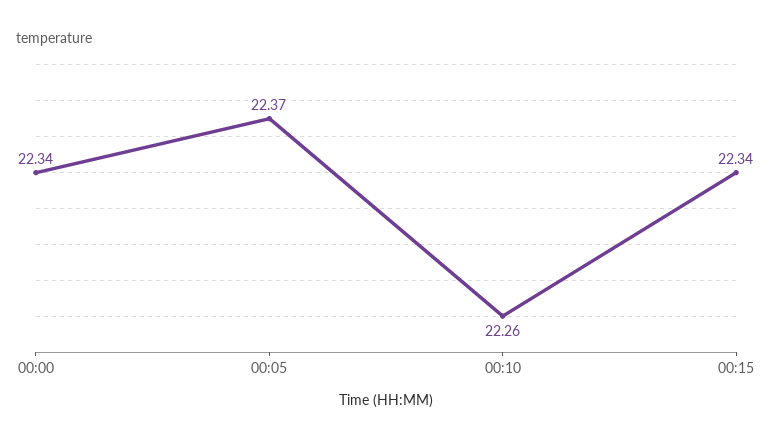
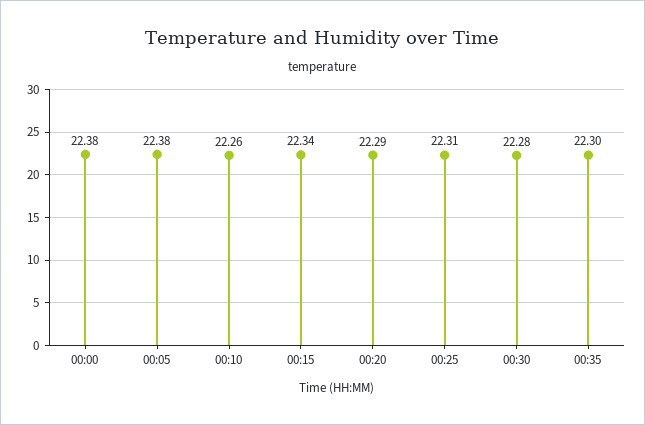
00:00: 22.34 -> 22.38
00:05: 22.37 -> 22.38
00:20: none -> 22.29
00:25: none -> 22.31
00:30: none -> 22.28
00:35: none -> 22.3

